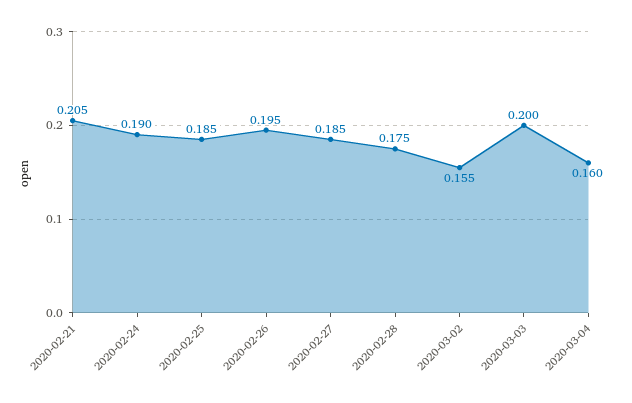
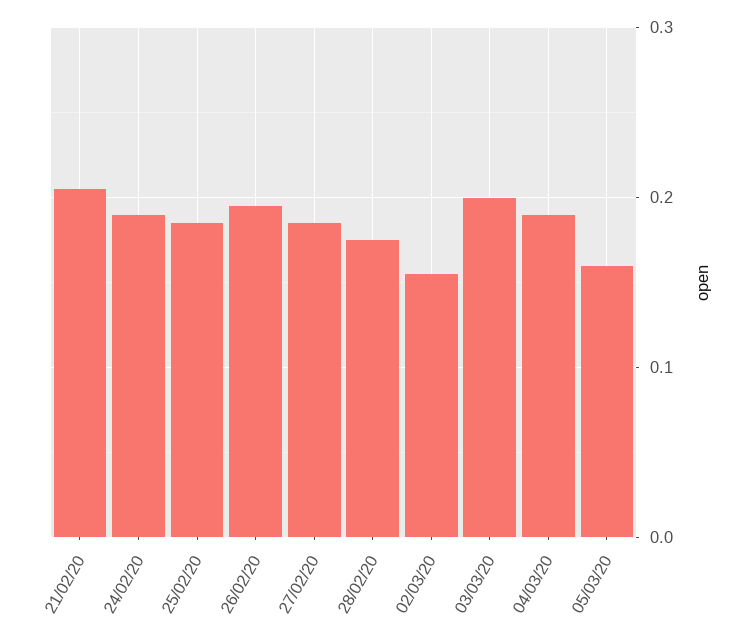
2020-03-04: 0.16 -> 0.19
05/03/20: none -> 0.16

